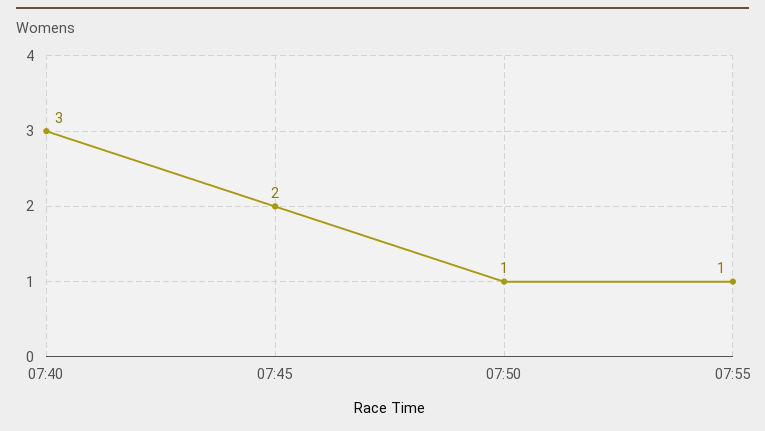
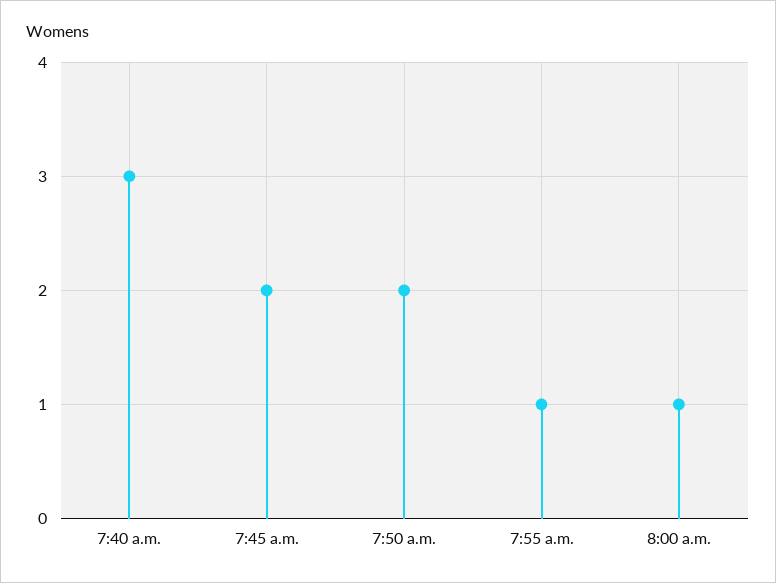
07:50: 1 -> 2
8:00 a.m.: none -> 1

